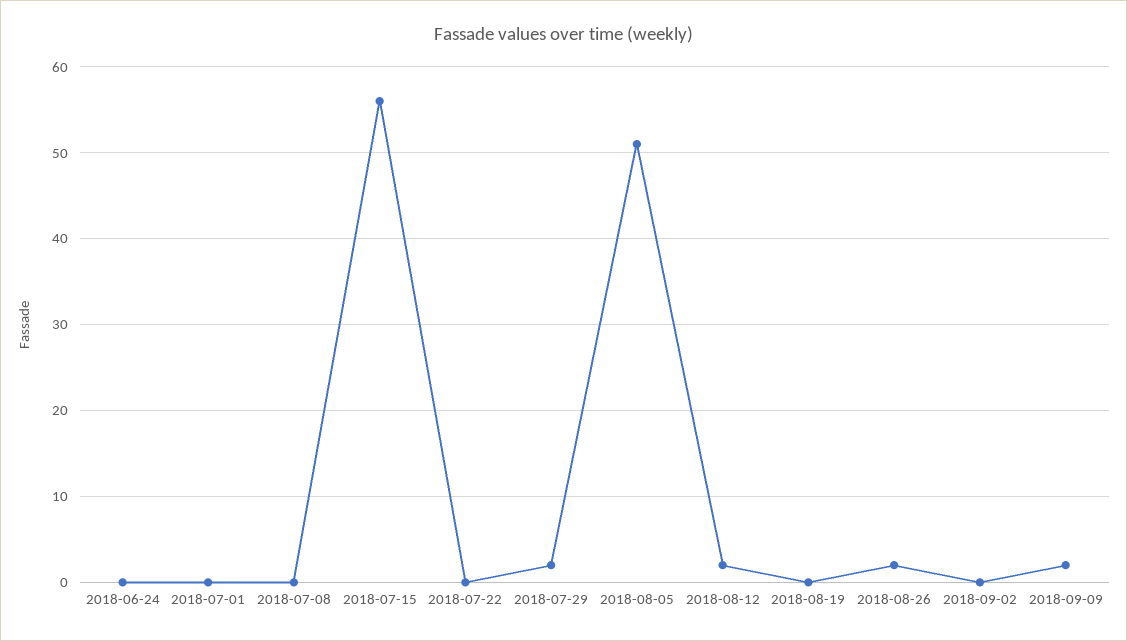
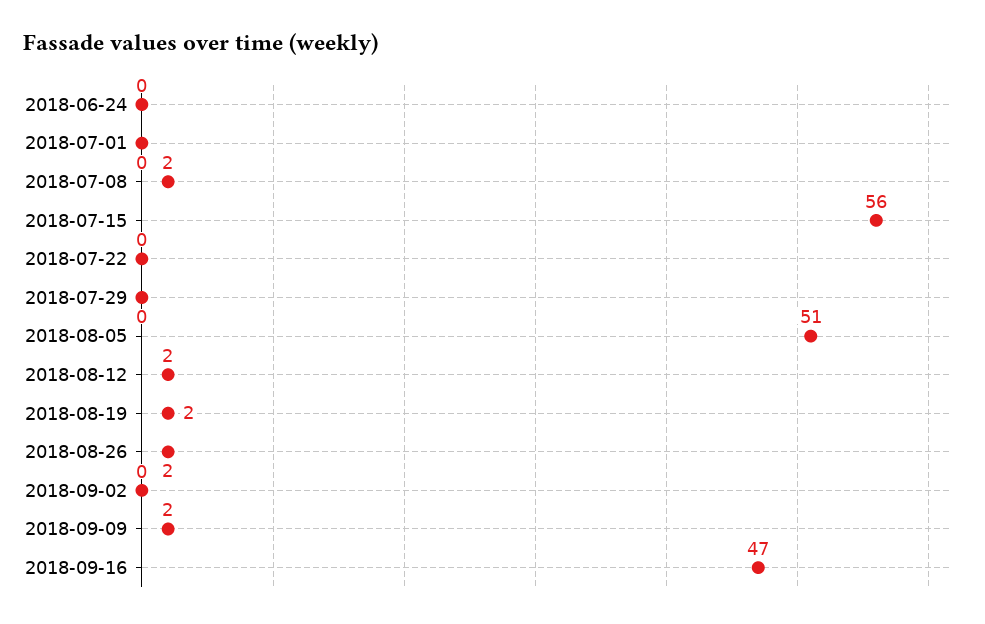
2018-07-08: 0 -> 2
2018-07-29: 2 -> 0
2018-08-19: 0 -> 2
2018-09-16: none -> 47

